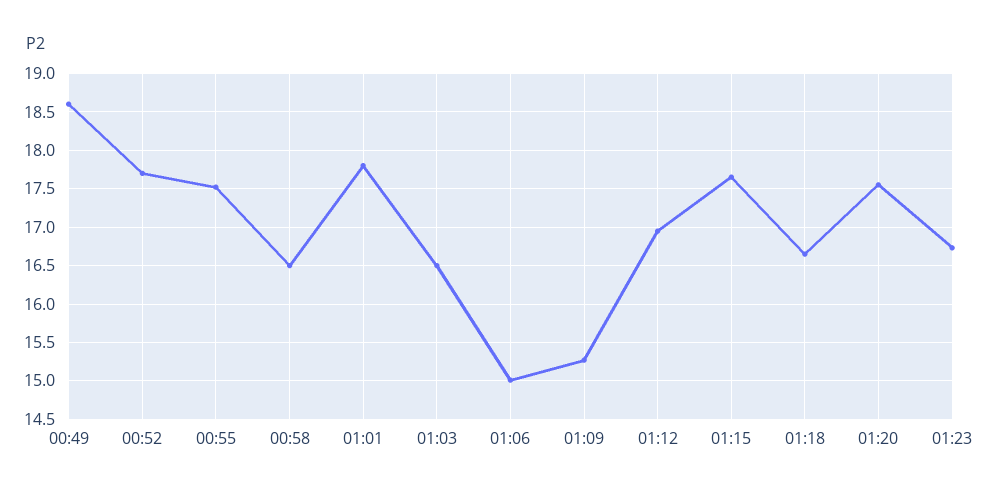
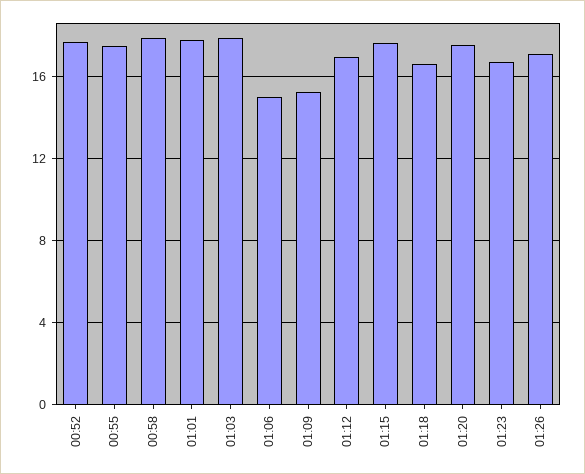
00:49: 18.6 -> none
00:58: 16.5 -> 18
01:03: 16.5 -> 18
01:26: none -> 17

